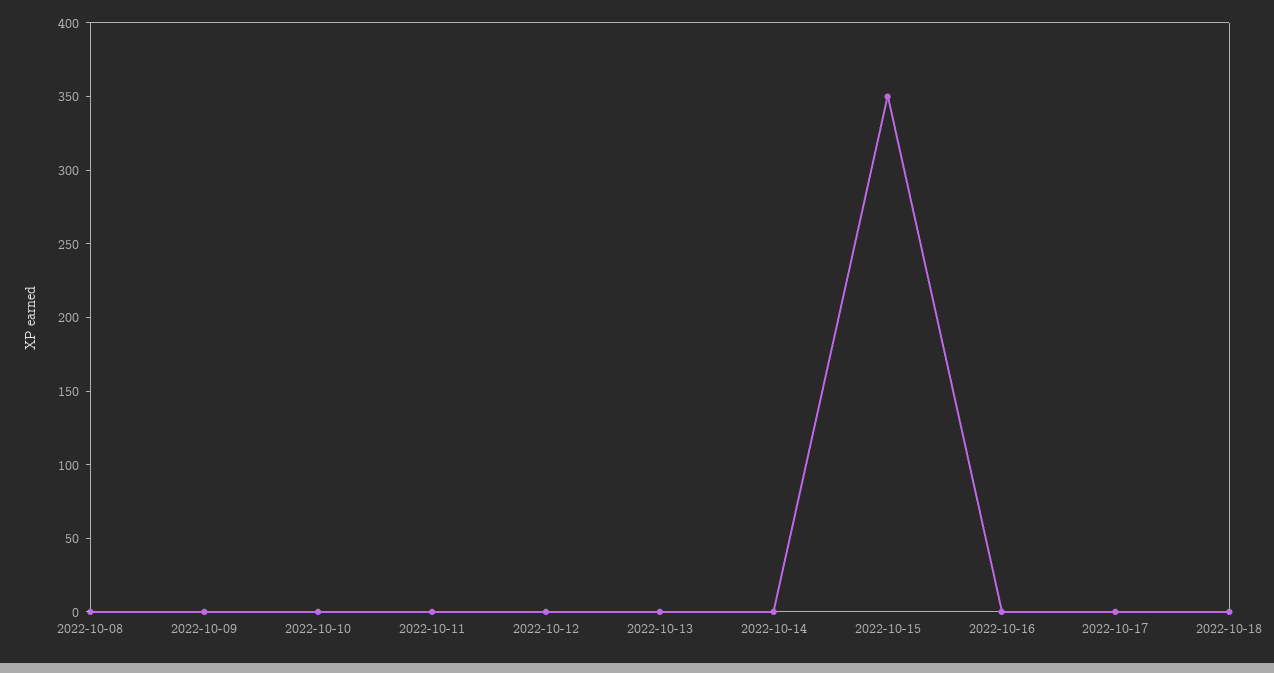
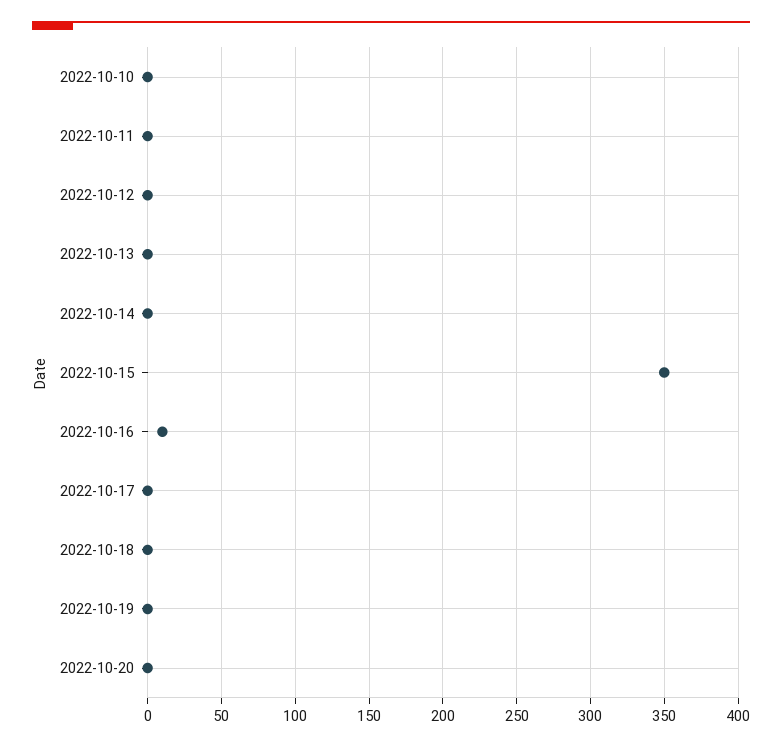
2022-10-08: 0 -> none
2022-10-09: 0 -> none
2022-10-16: 0 -> 10
2022-10-19: none -> 0
2022-10-20: none -> 0

